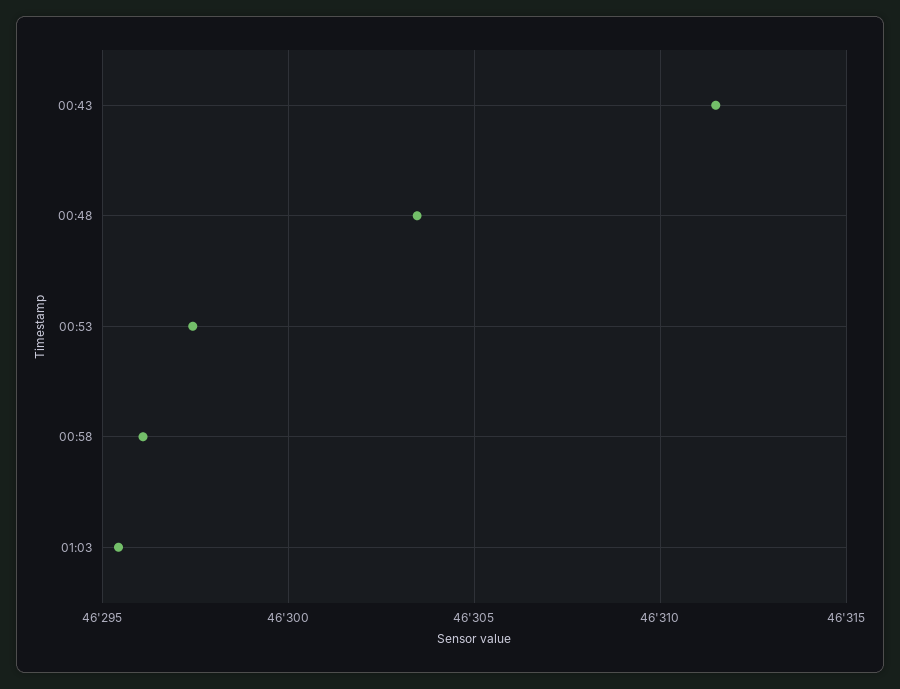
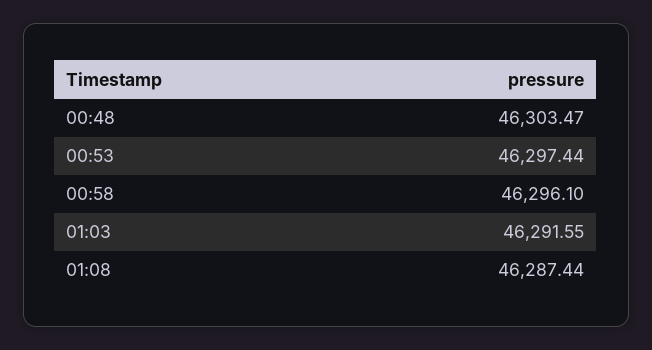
00:43: 46311.5 -> none
01:03: 46295.5 -> 46291.55
01:08: none -> 46287.44

